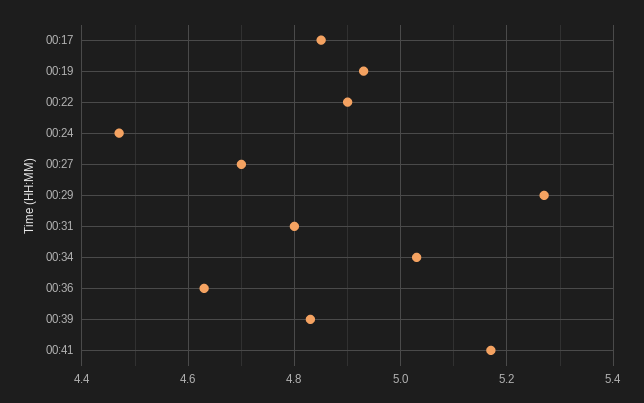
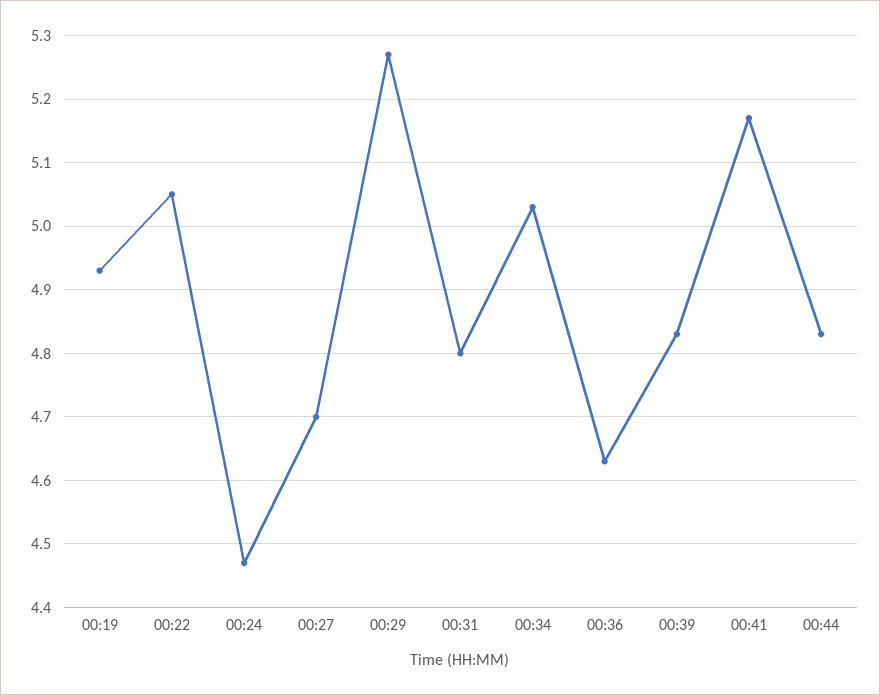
00:17: 4.85 -> none
00:22: 4.9 -> 5.05
00:44: none -> 4.83

